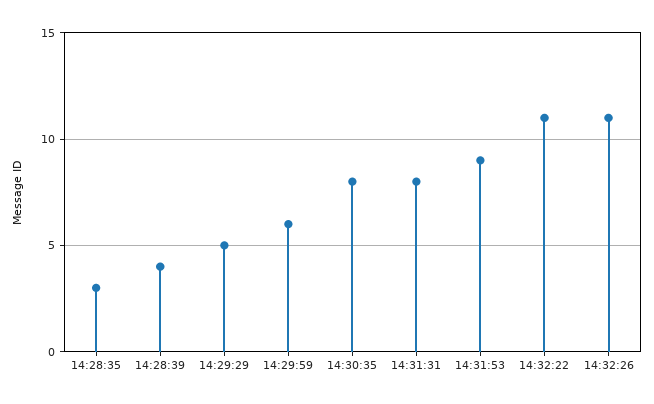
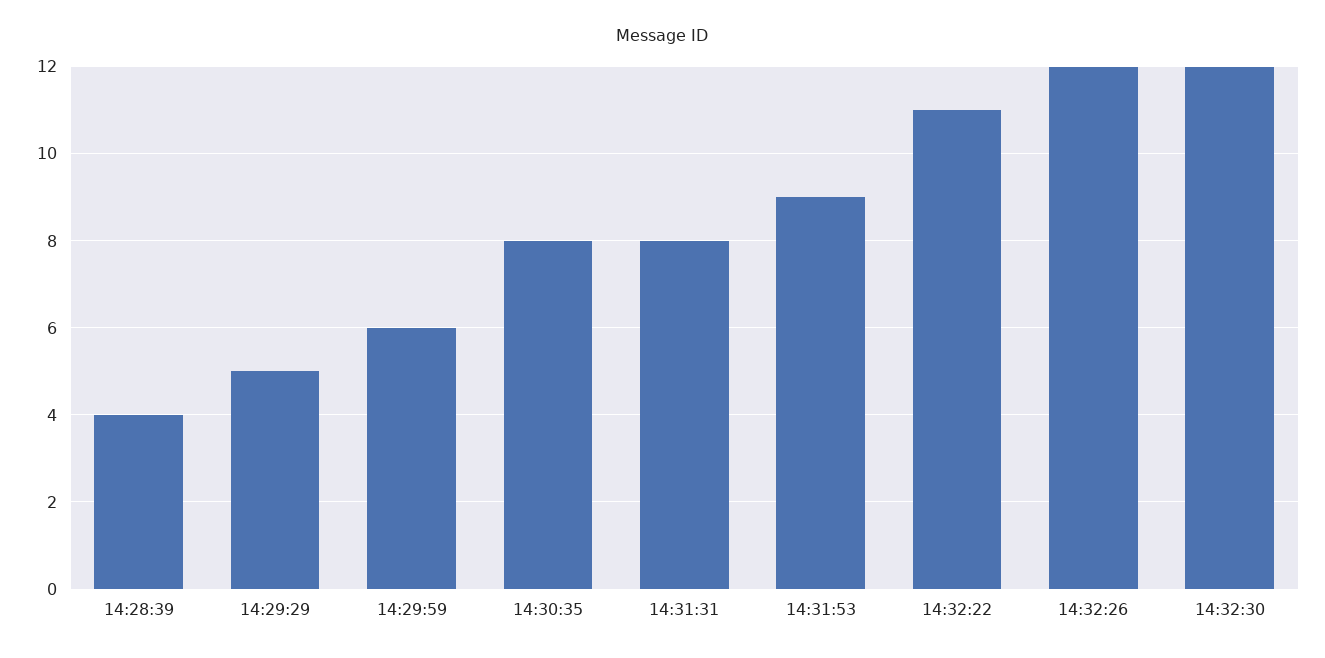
14:28:35: 3 -> none
14:32:26: 11 -> 12
14:32:30: none -> 12

